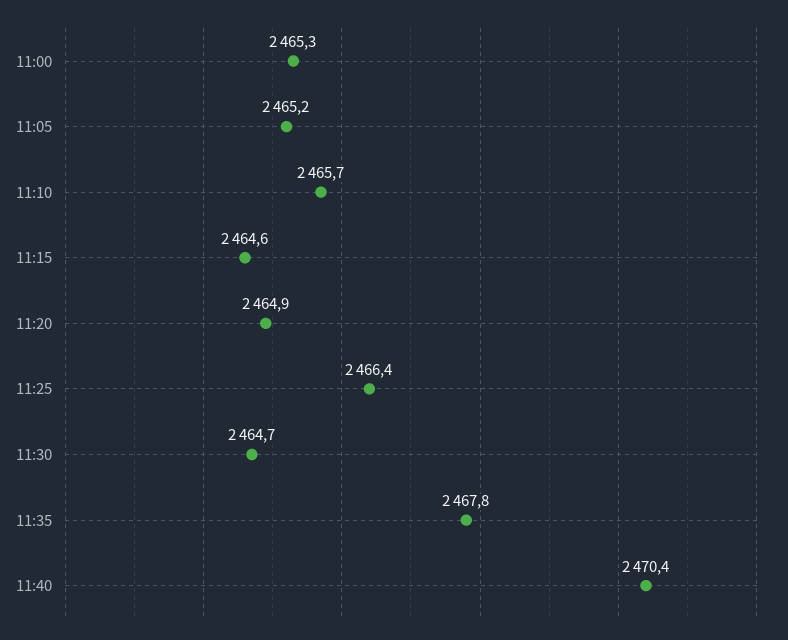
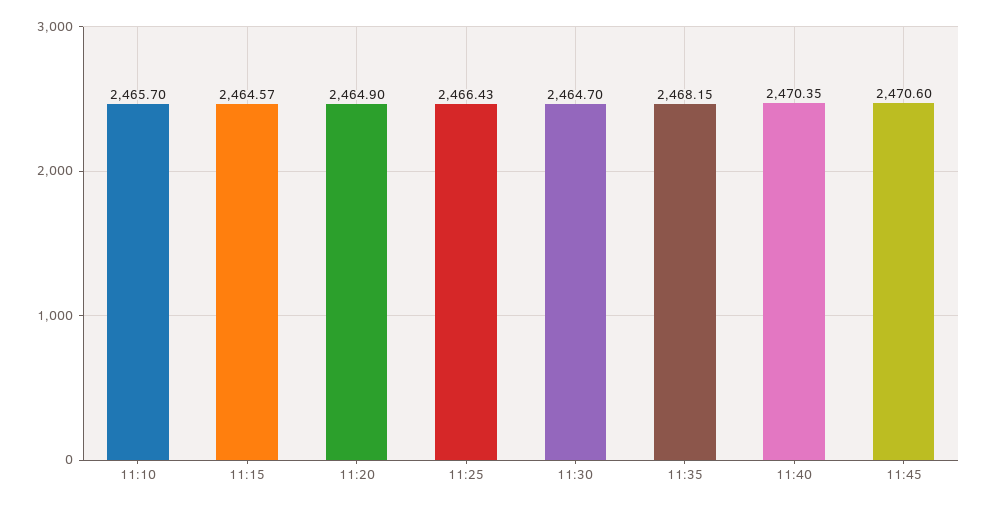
11:00: 2465.3 -> none
11:05: 2465.2 -> none
11:35: 2467.8 -> 2468.15
11:45: none -> 2470.6

